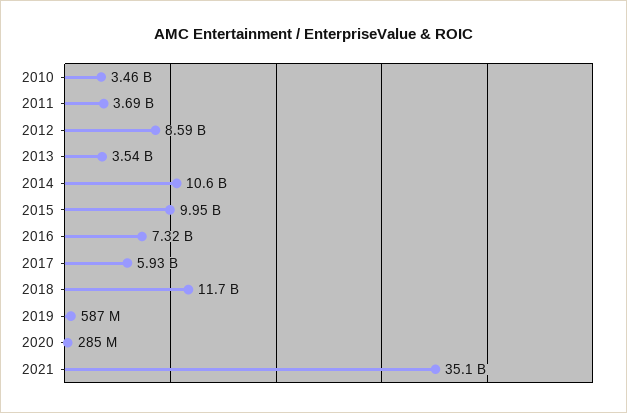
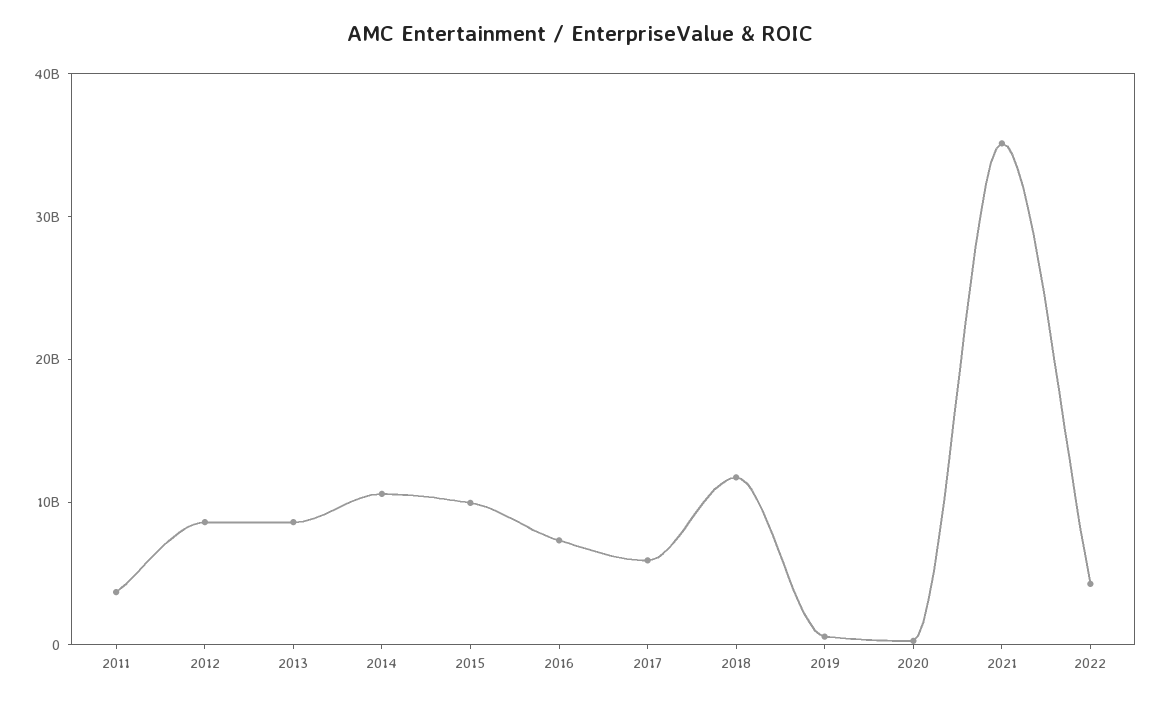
2010: 3460000000 -> none
2013: 3540000000 -> 8000000000
2022: none -> 4000000000

